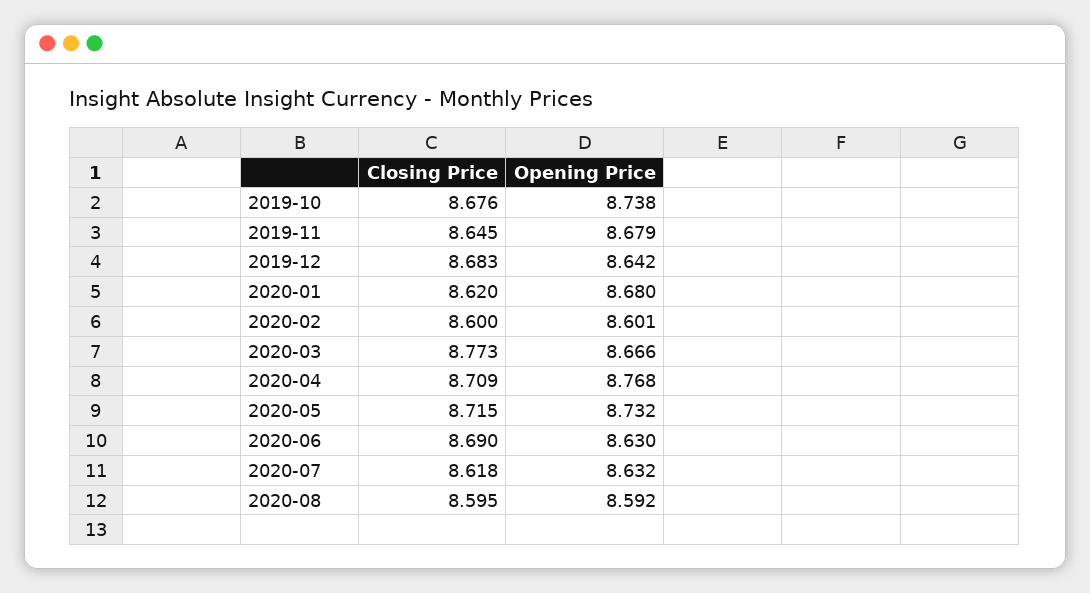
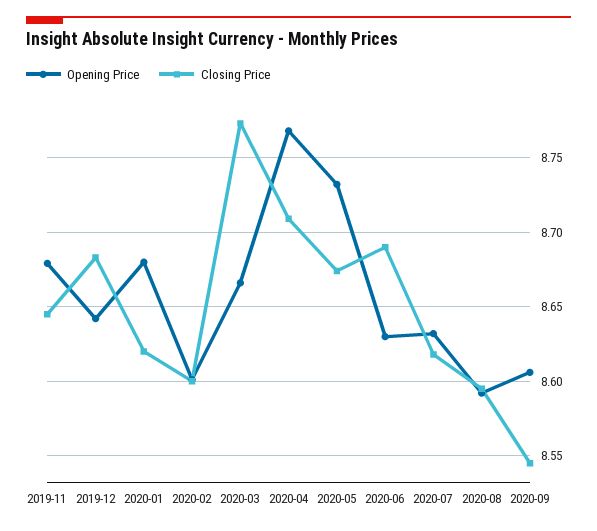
Closing Price, 2019-10: 8.676 -> none
Opening Price, 2019-10: 8.738 -> none
Closing Price, 2020-05: 8.715 -> 8.675
Opening Price, 2020-09: none -> 8.605
Closing Price, 2020-09: none -> 8.545

